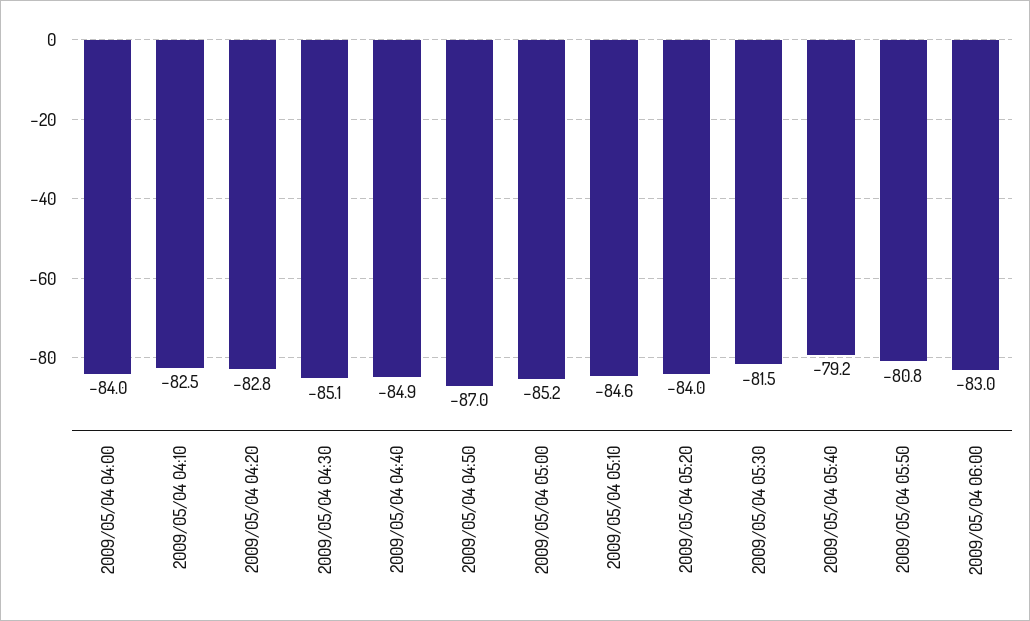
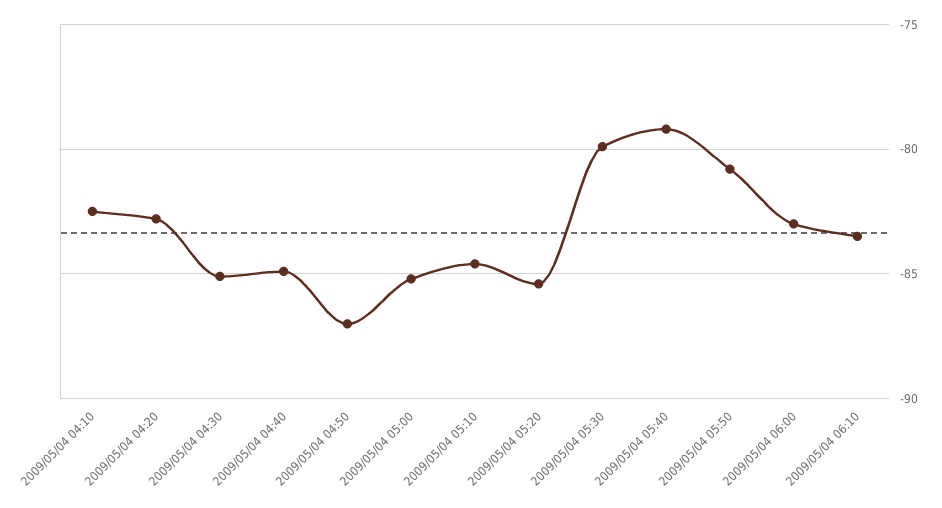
2009/05/04 04:00: -84 -> none
2009/05/04 05:20: -84 -> -85.5
2009/05/04 05:30: -81.5 -> -80
2009/05/04 06:10: none -> -83.5

